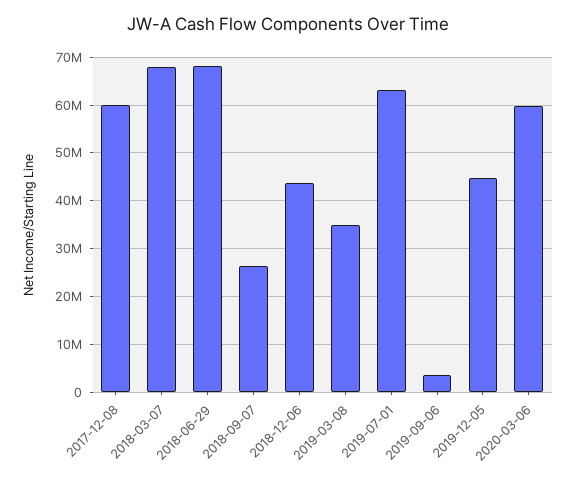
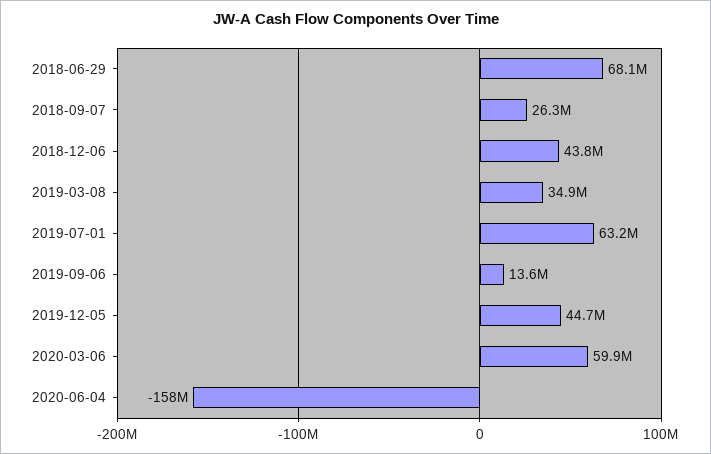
2017-12-08: 60000000 -> none
2018-03-07: 68000000 -> none
2019-09-06: 4000000 -> 13600000
2020-06-04: none -> -158000000

